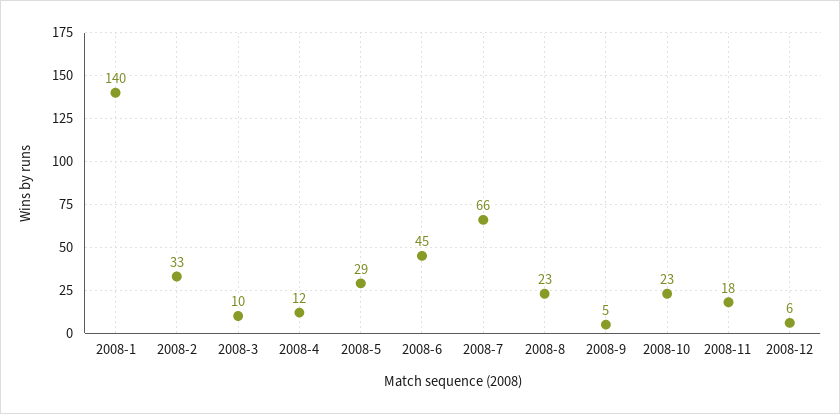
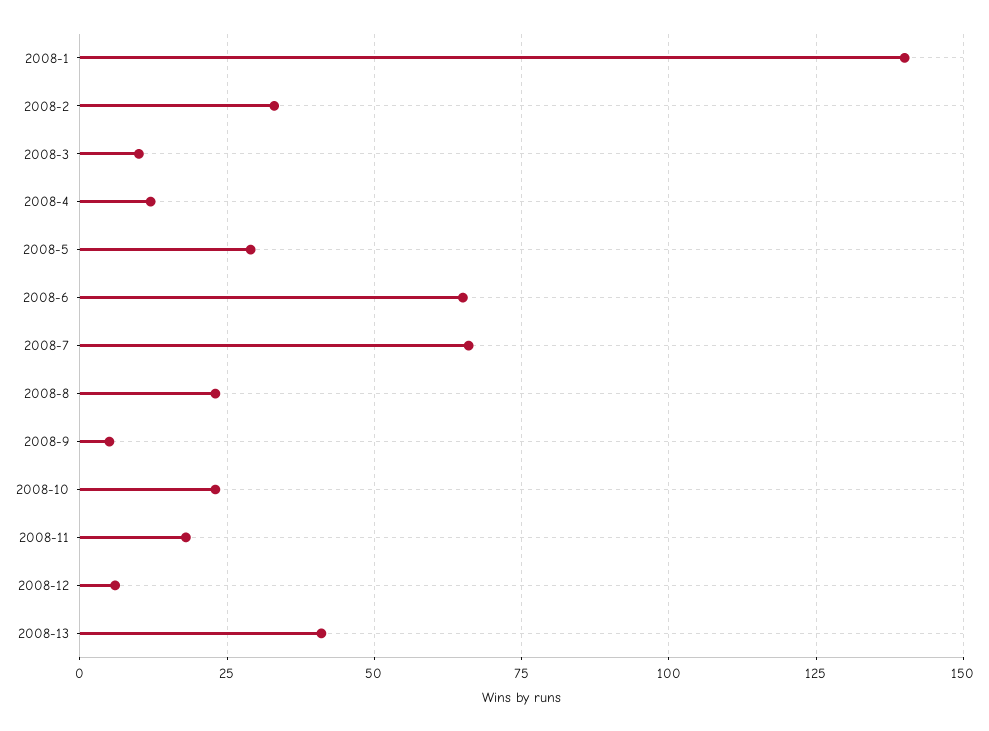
2008-6: 45 -> 65
2008-13: none -> 40

